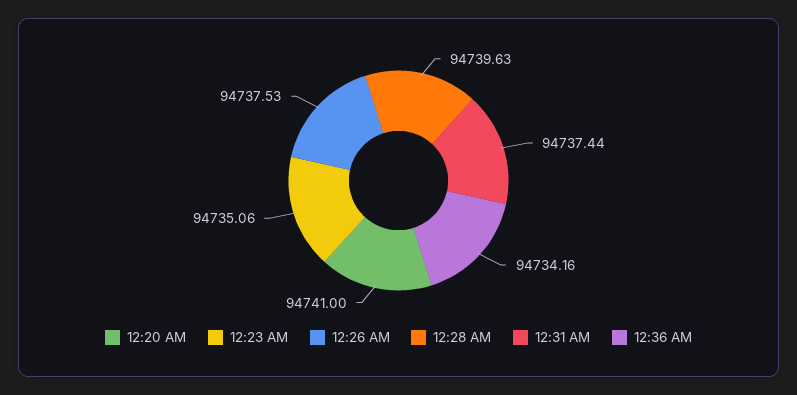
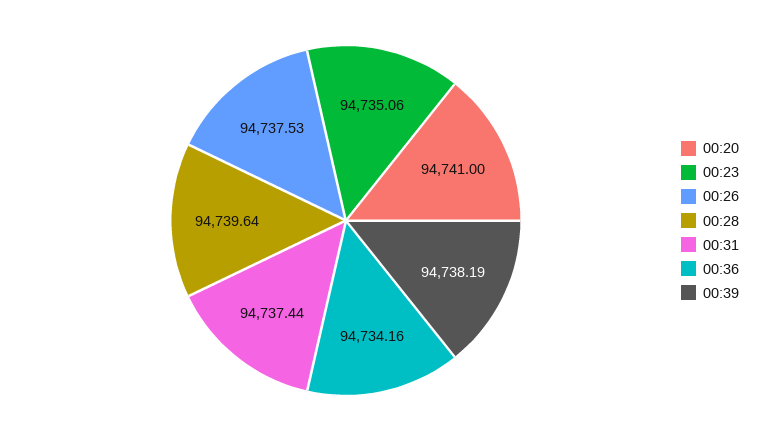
12:28 AM: 94739.63 -> 94739.64
00:39: none -> 94738.19

